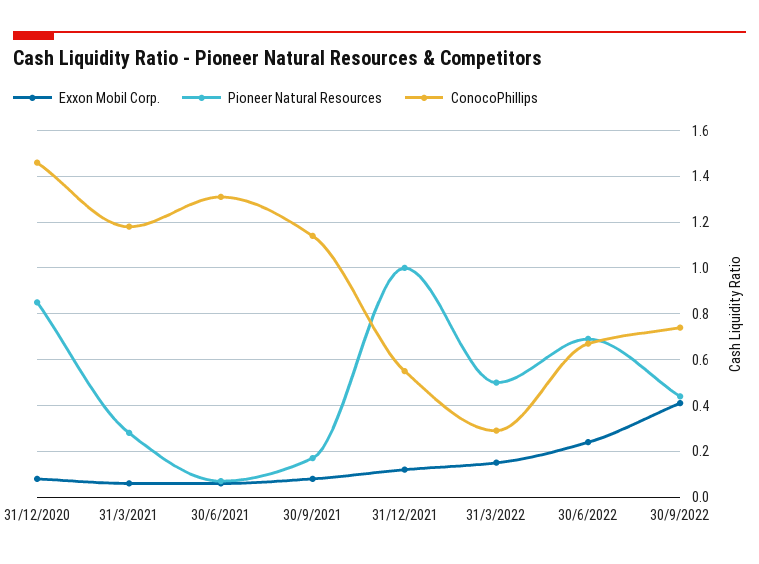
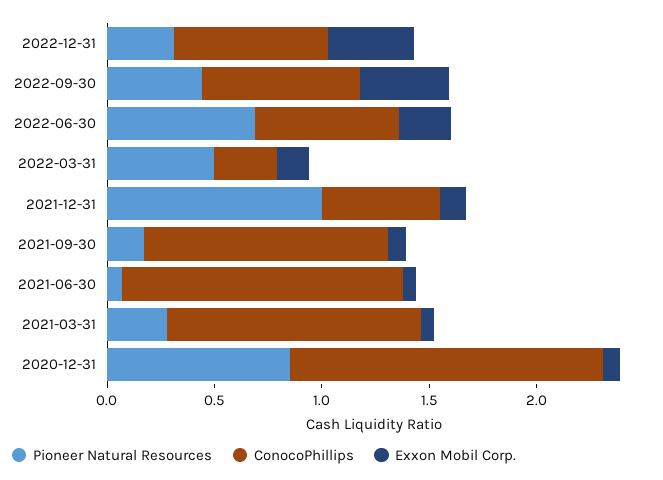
Pioneer Natural Resources, 2022-12-31: none -> 0.3
ConocoPhillips, 2022-12-31: none -> 0.7
Exxon Mobil Corp., 2022-12-31: none -> 0.4

